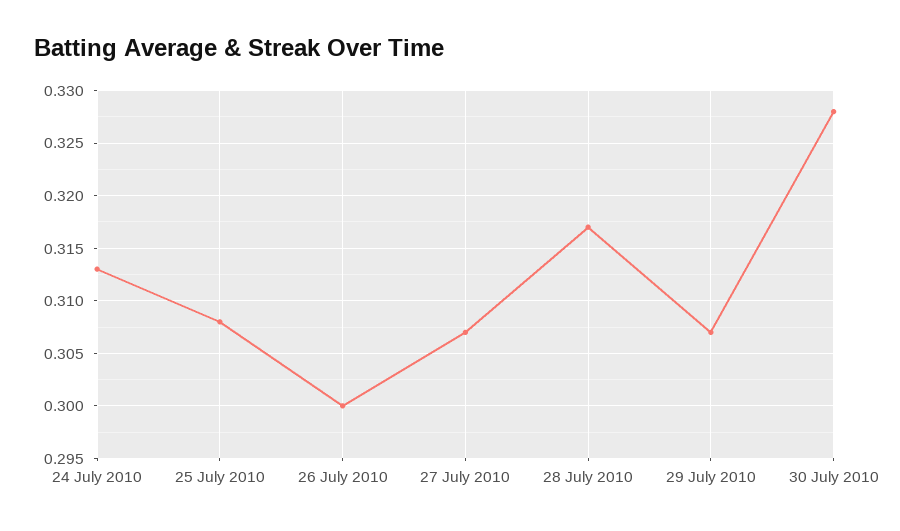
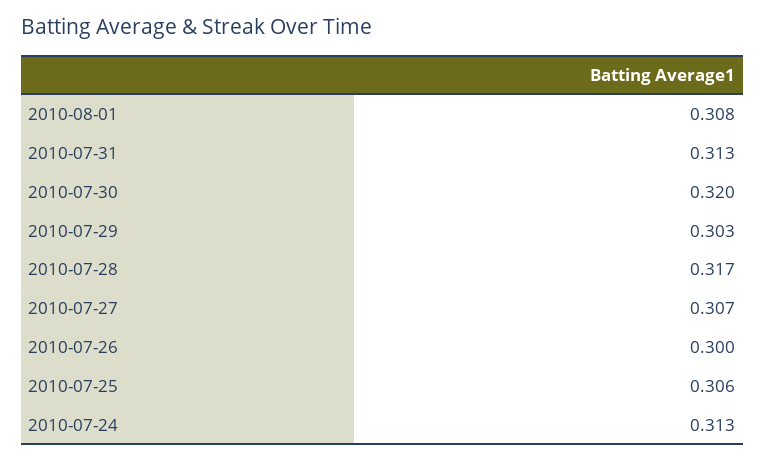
25 July 2010: 0.308 -> 0.306
29 July 2010: 0.307 -> 0.303
30 July 2010: 0.328 -> 0.32
2010-08-01: none -> 0.308
2010-07-31: none -> 0.313

